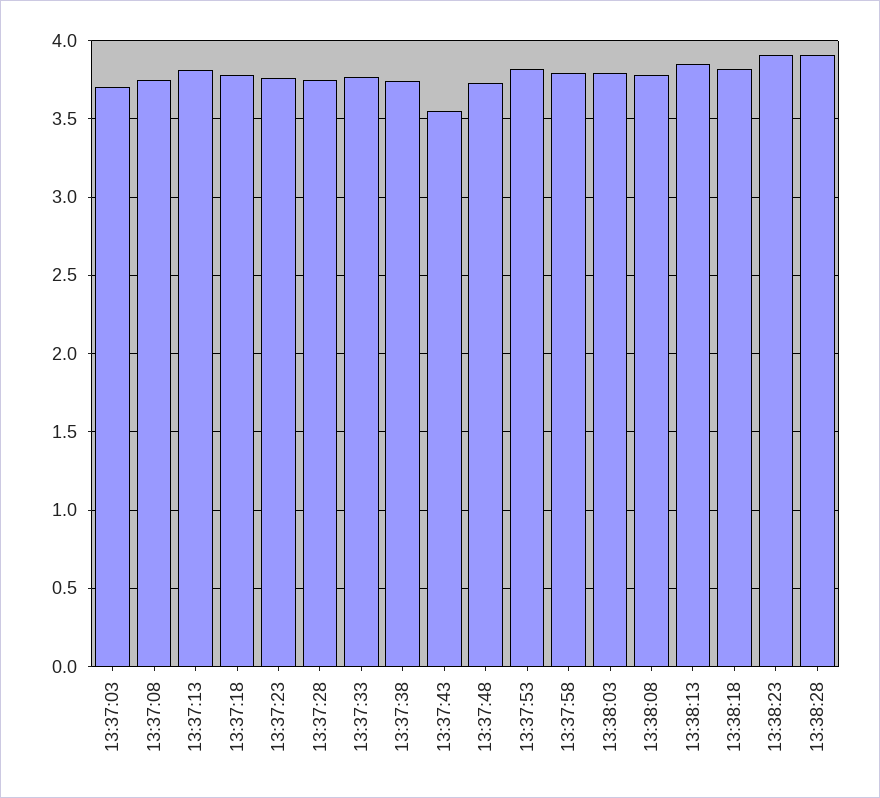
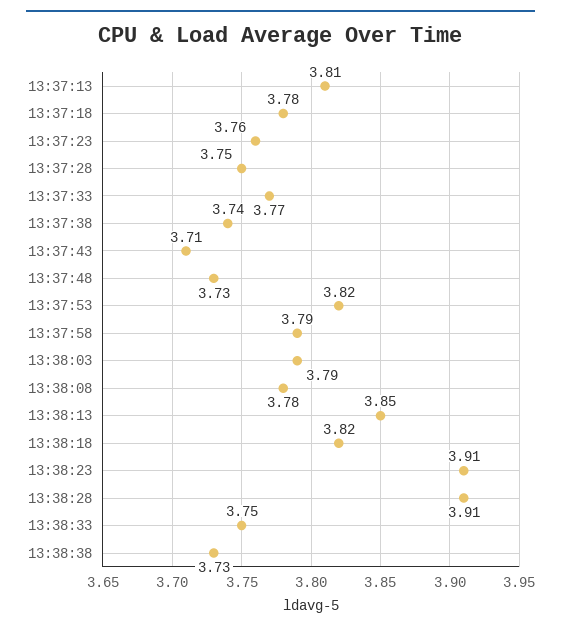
13:37:03: 3.7 -> none
13:37:08: 3.75 -> none
13:37:43: 3.55 -> 3.71
13:38:33: none -> 3.75
13:38:38: none -> 3.73

